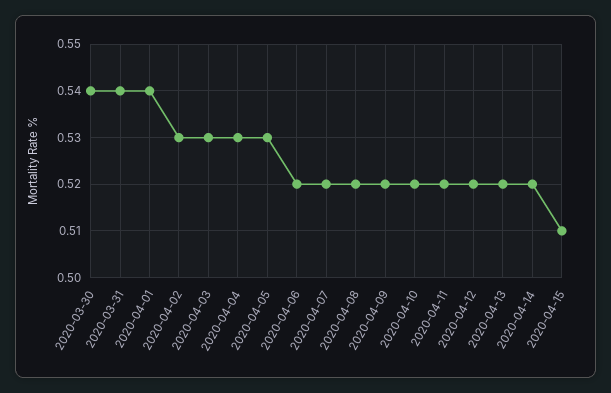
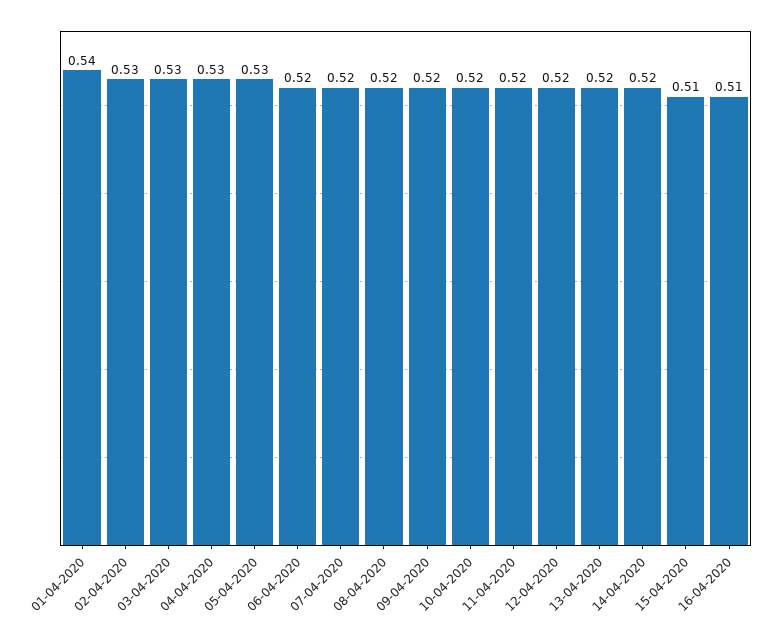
2020-03-30: 0.54 -> none
2020-03-31: 0.54 -> none
16-04-2020: none -> 0.51

